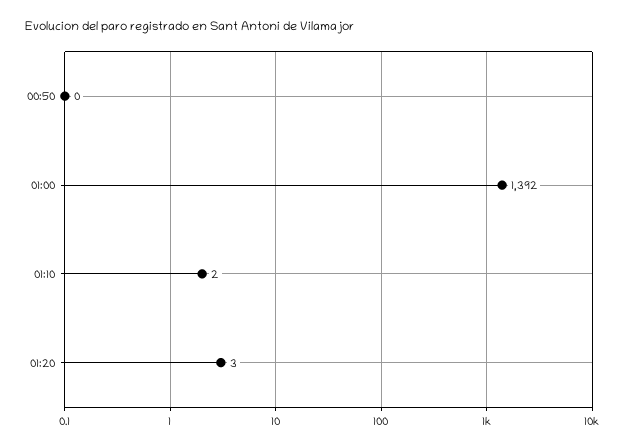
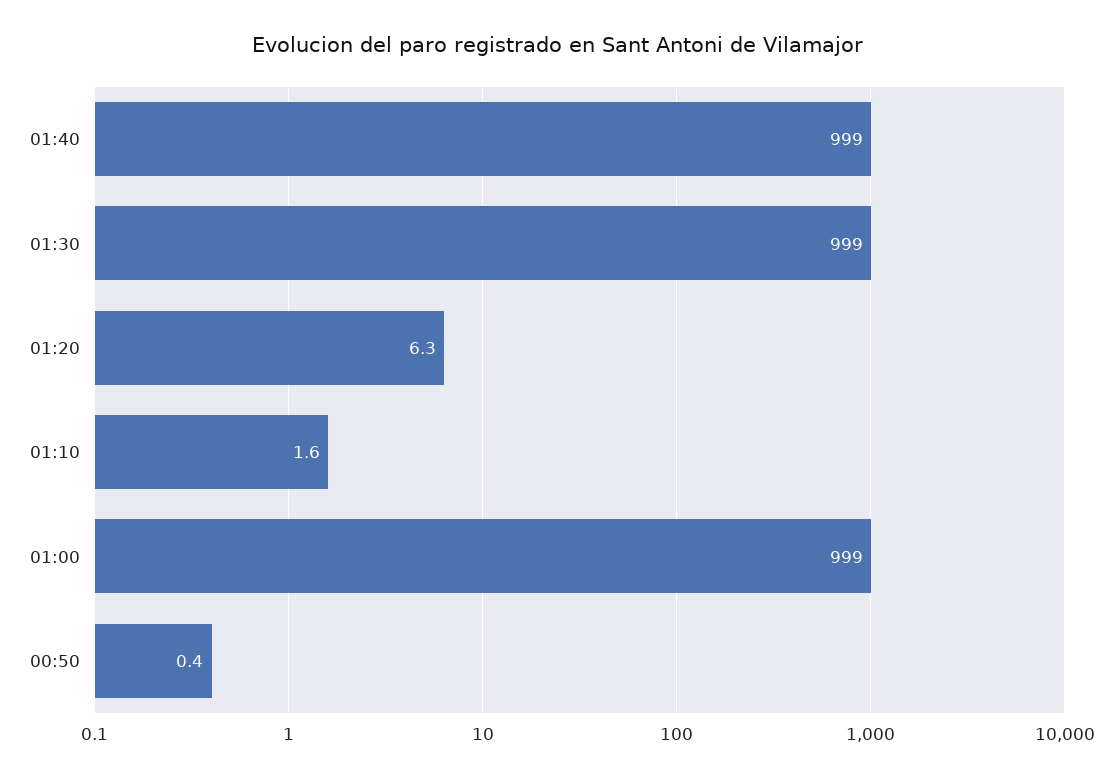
01:00: 1392 -> 999
01:20: 3 -> 6.3
01:40: none -> 999
01:30: none -> 999

